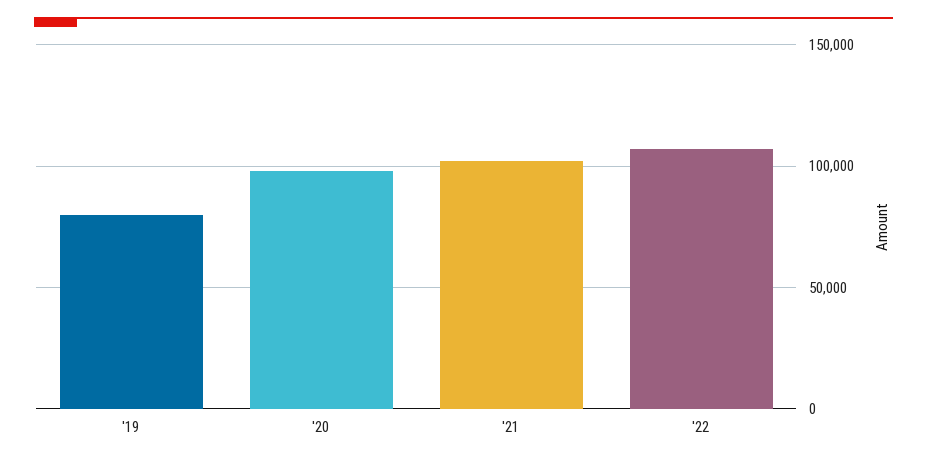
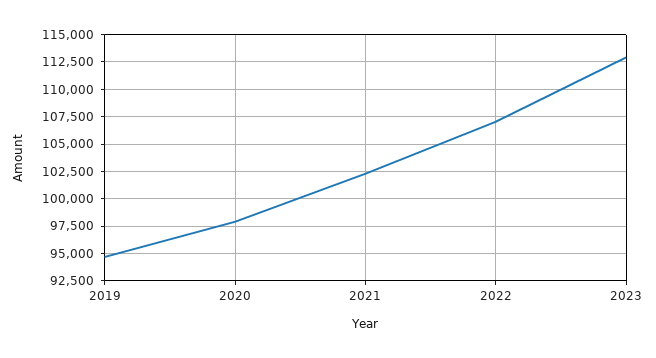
'19: 80000 -> 95000
2023: none -> 112500

